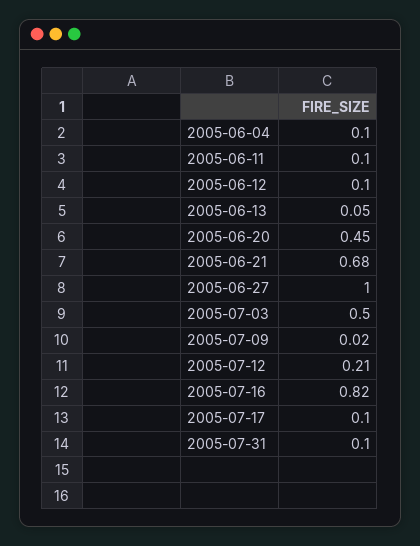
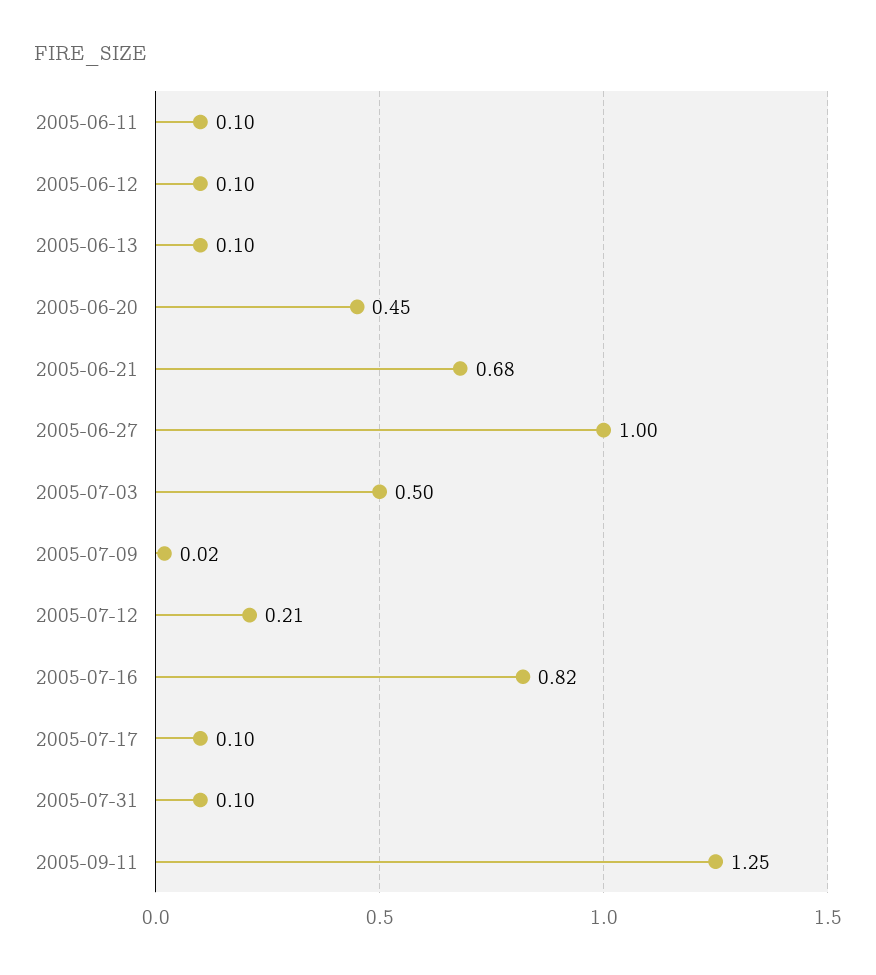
2005-06-04: 0.1 -> none
2005-06-13: 0.05 -> 0.1
2005-09-11: none -> 1.25

